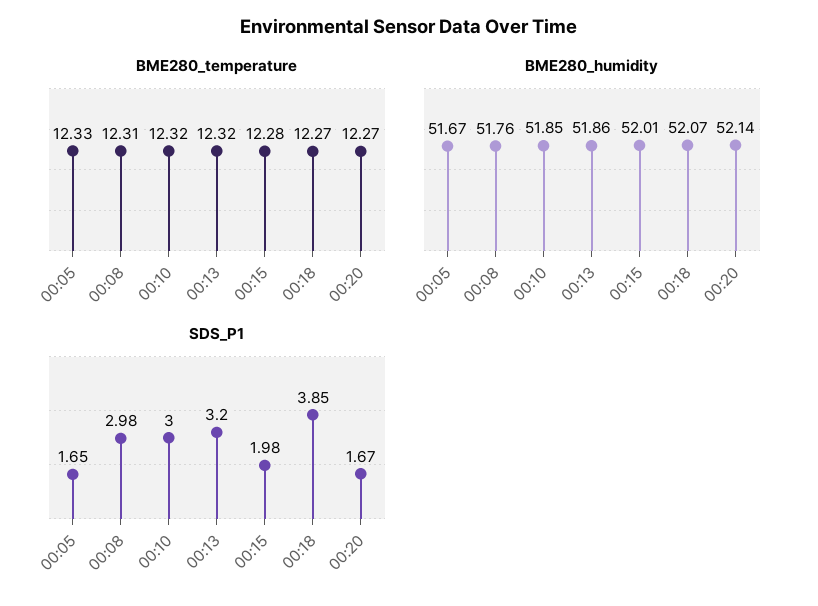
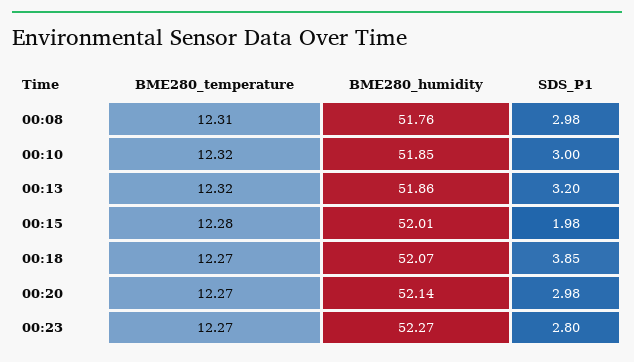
BME280_temperature, 00:05: 12.33 -> none
BME280_humidity, 00:05: 51.67 -> none
SDS_P1, 00:05: 1.65 -> none
SDS_P1, 00:20: 1.67 -> 2.98
BME280_temperature, 00:23: none -> 12.27
BME280_humidity, 00:23: none -> 52.27
SDS_P1, 00:23: none -> 2.8

